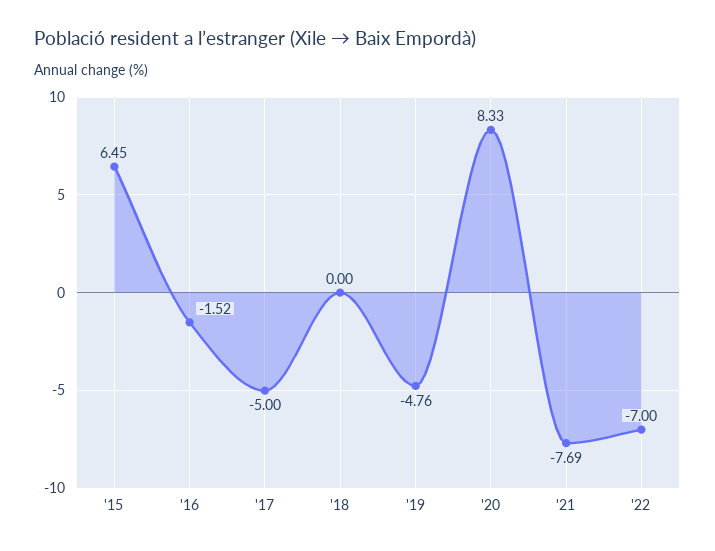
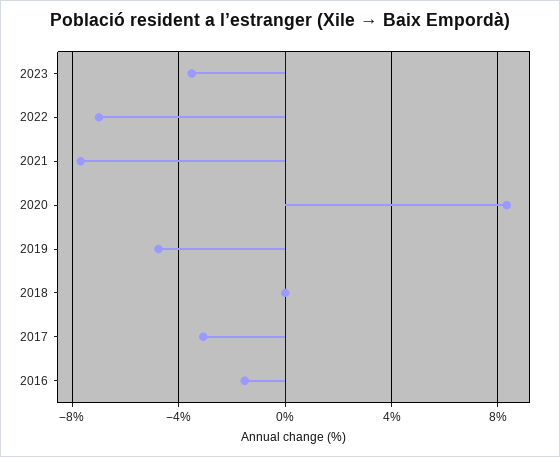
'15: 6.45 -> none
'17: -5 -> -3
2023: none -> -3.5

